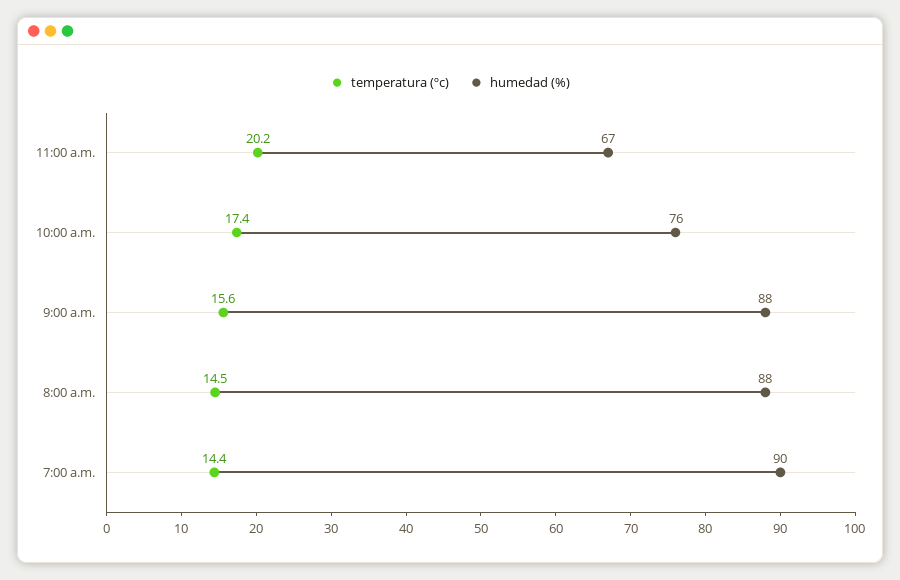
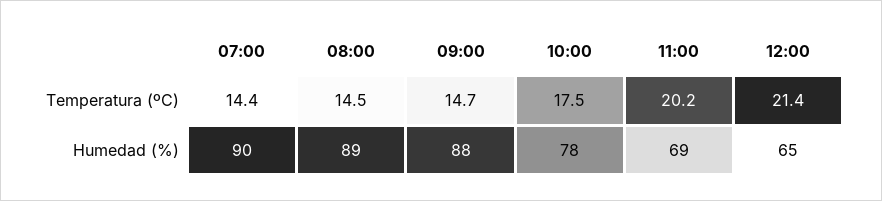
humedad (%), 11:00 a.m.: 67 -> 69
temperatura (ºc), 10:00 a.m.: 17.4 -> 17.5
humedad (%), 10:00 a.m.: 76 -> 78
temperatura (ºc), 9:00 a.m.: 15.6 -> 14.7
humedad (%), 8:00 a.m.: 88 -> 89
temperatura (ºc), 12:00: none -> 21.4
humedad (%), 12:00: none -> 65

